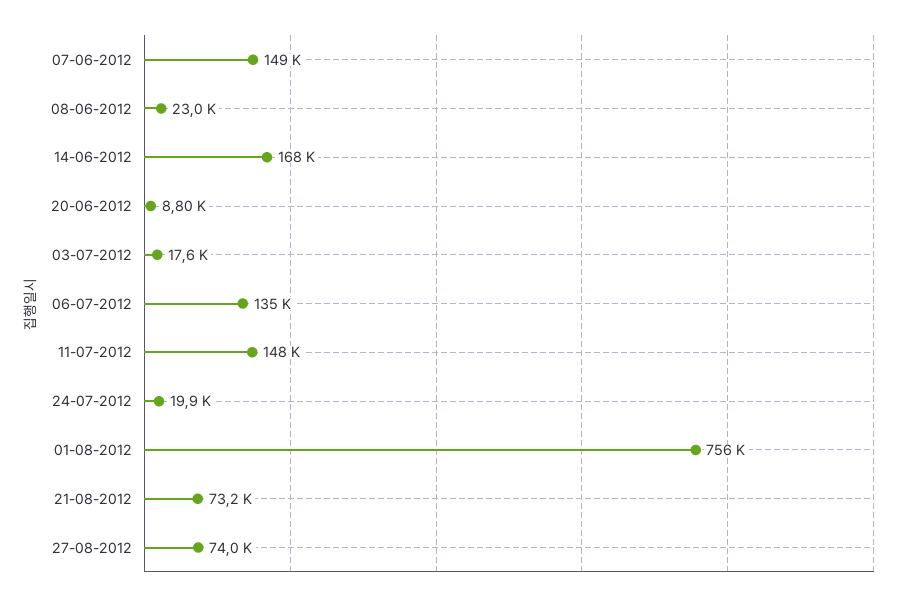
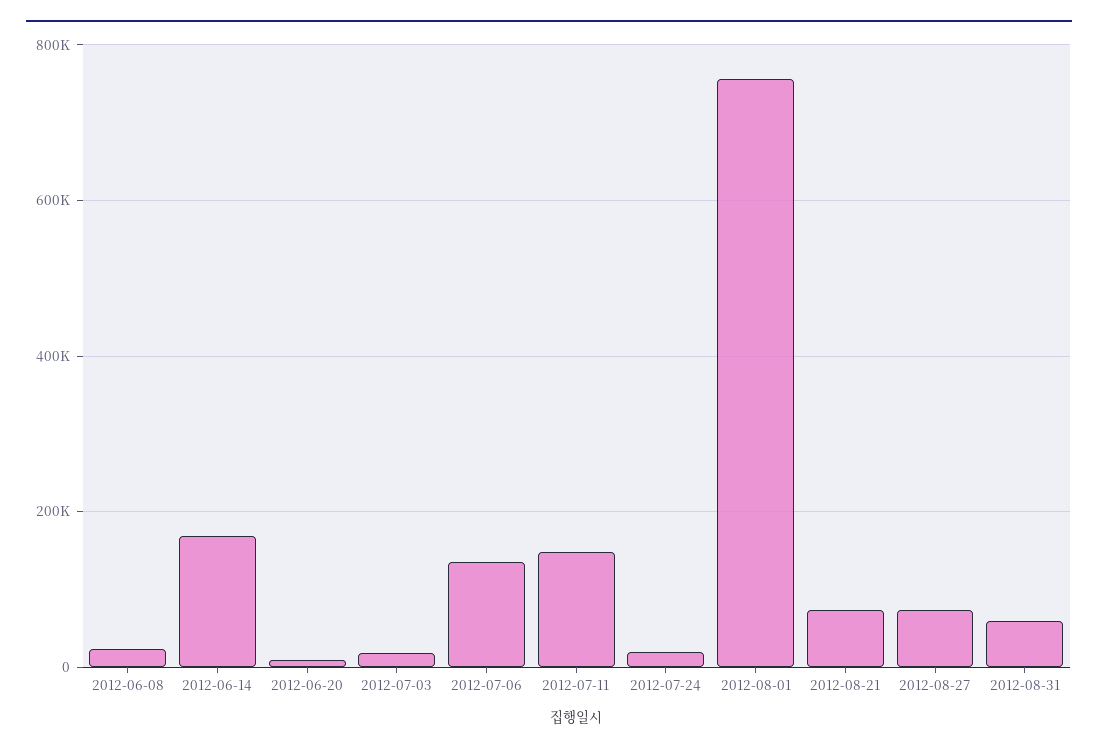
07-06-2012: 149000 -> none
2012-08-31: none -> 60000

